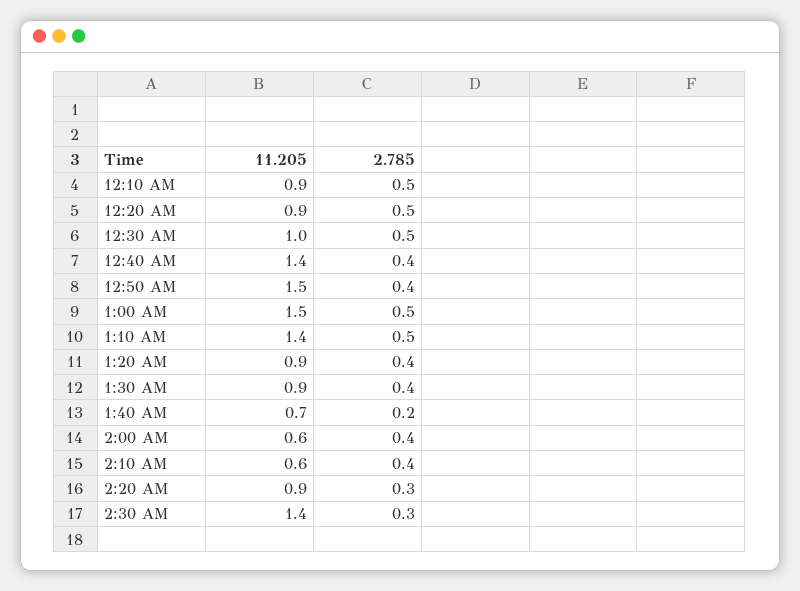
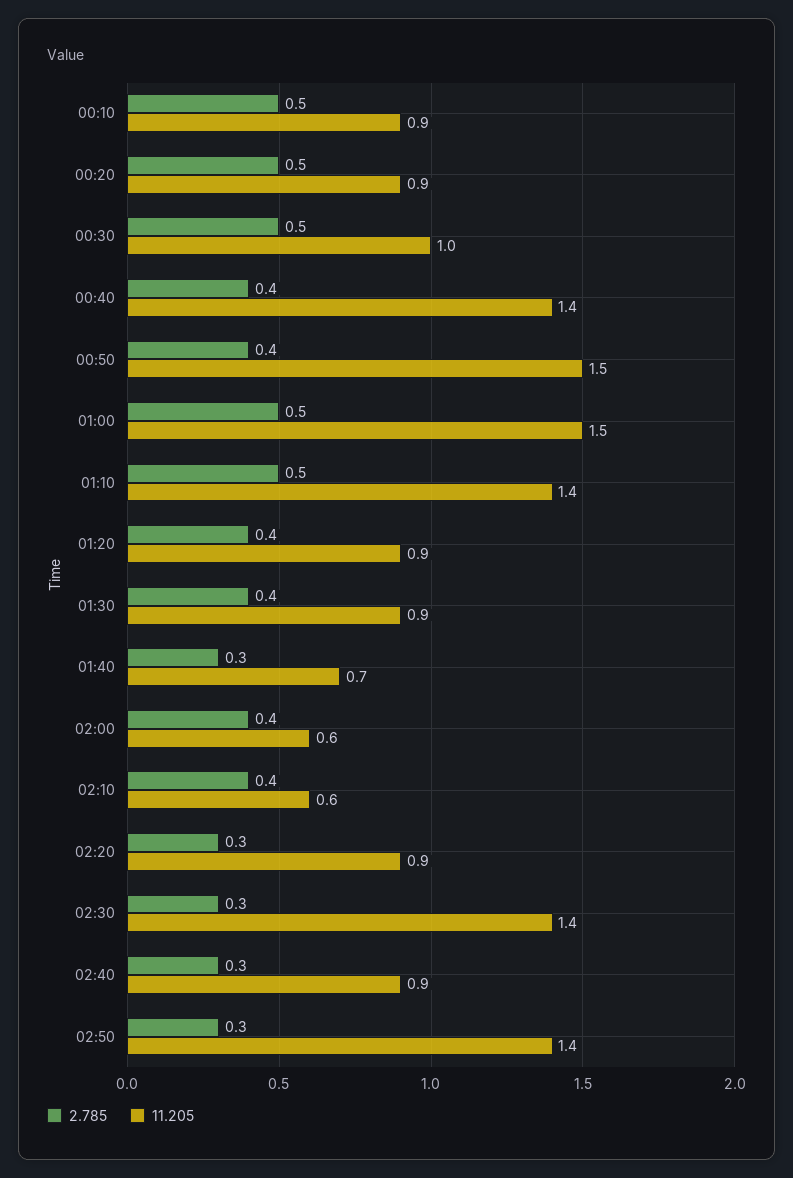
2.785, 1:40 AM: 0.2 -> 0.3
2.785, 02:40: none -> 0.3
11.205, 02:40: none -> 0.9
2.785, 02:50: none -> 0.3
11.205, 02:50: none -> 1.4

